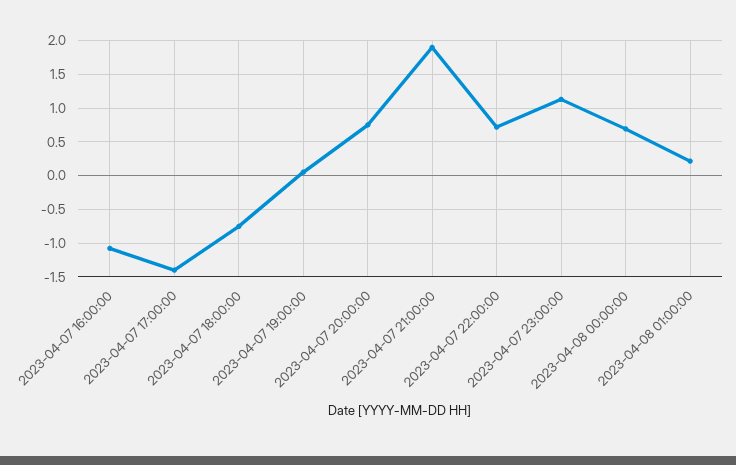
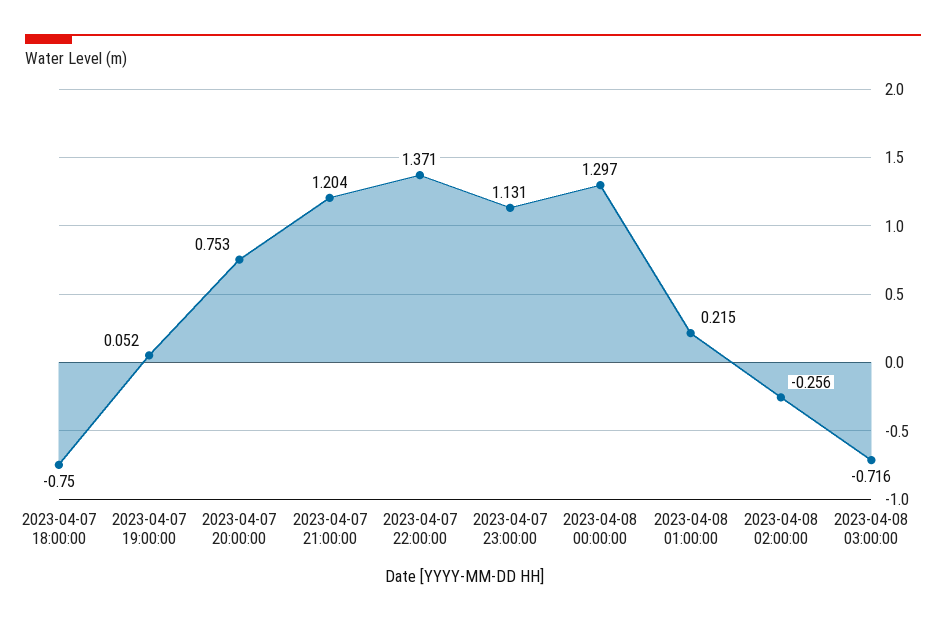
2023-04-07 16:00:00: -1.1 -> none
2023-04-07 17:00:00: -1.4 -> none
2023-04-07 21:00:00: 1.9 -> 1.204
2023-04-07 22:00:00: 0.7 -> 1.371
2023-04-08 00:00:00: 0.7 -> 1.297
2023-04-08 02:00:00: none -> -0.256
2023-04-08 03:00:00: none -> -0.716

